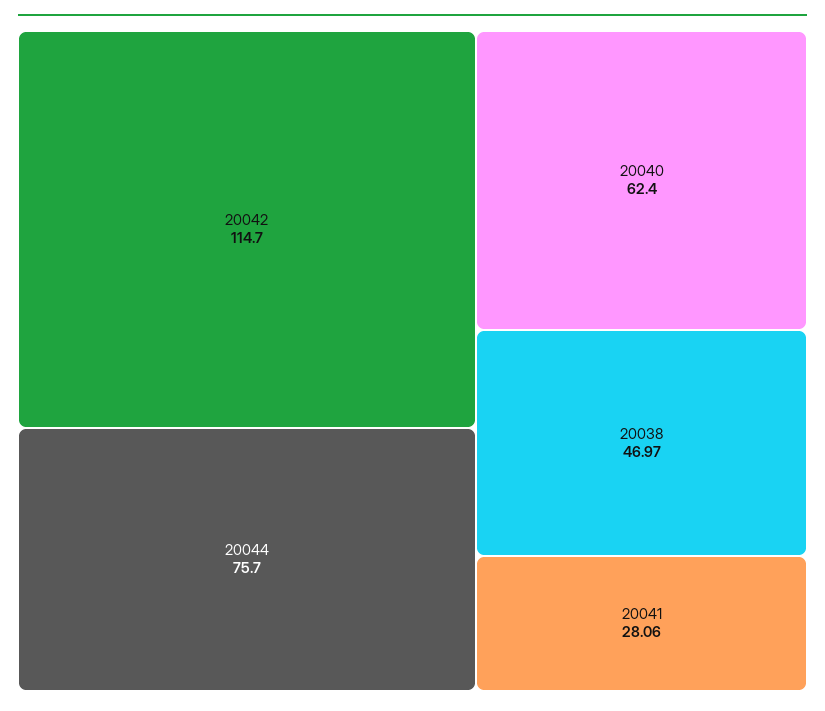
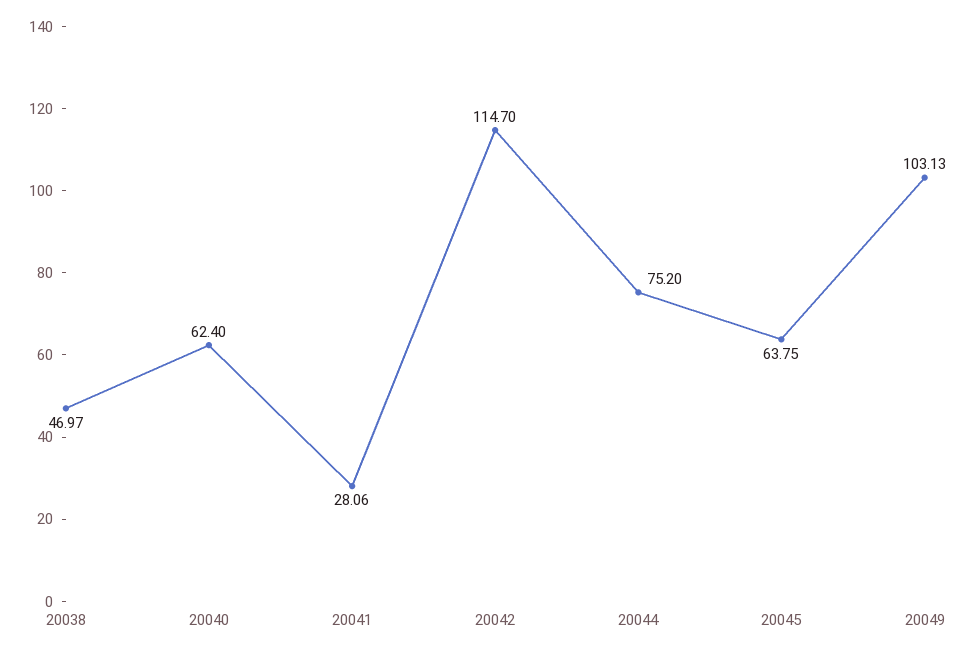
20044: 75.7 -> 75.2
20045: none -> 63.75
20049: none -> 103.13

